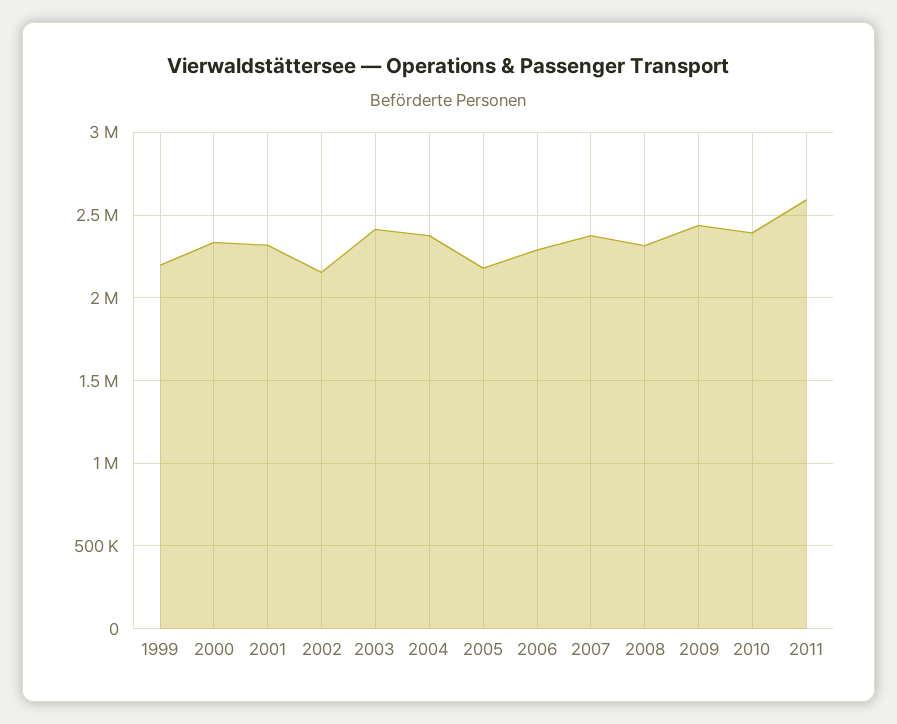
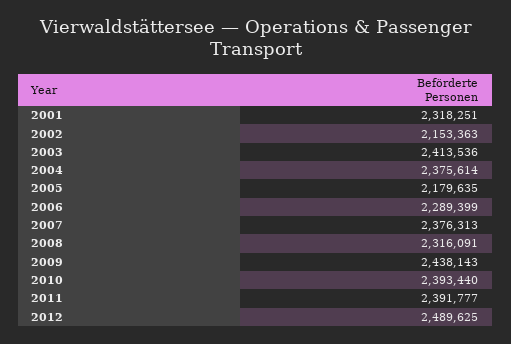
1999: 2200000 -> none
2000: 2350000 -> none
2011: 2600000 -> 2391777
2012: none -> 2489625

